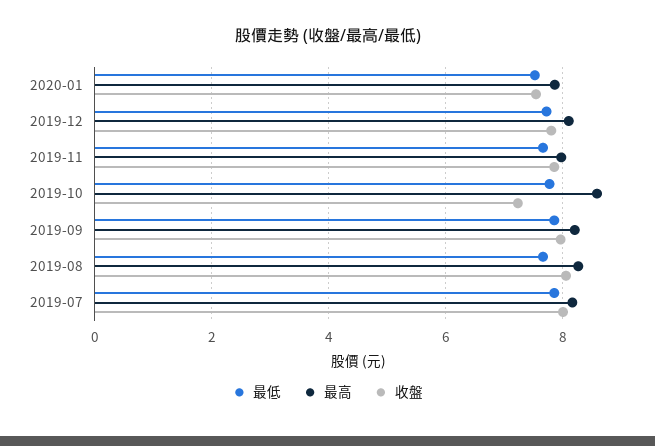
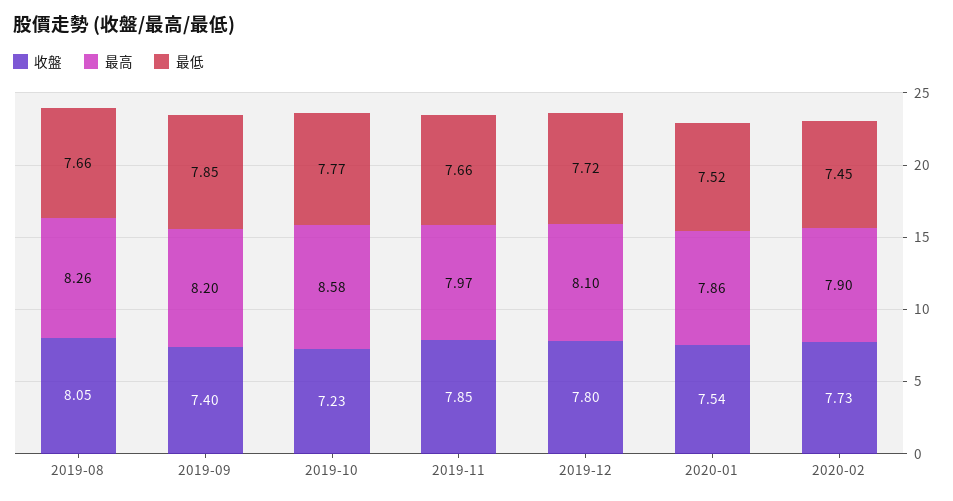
收盤, 2019-09: 8 -> 7.4
最低, 2019-07: 7.8 -> none
最高, 2019-07: 8.2 -> none
收盤, 2019-07: 8 -> none
收盤, 2020-02: none -> 7.73
最高, 2020-02: none -> 7.9
最低, 2020-02: none -> 7.45

